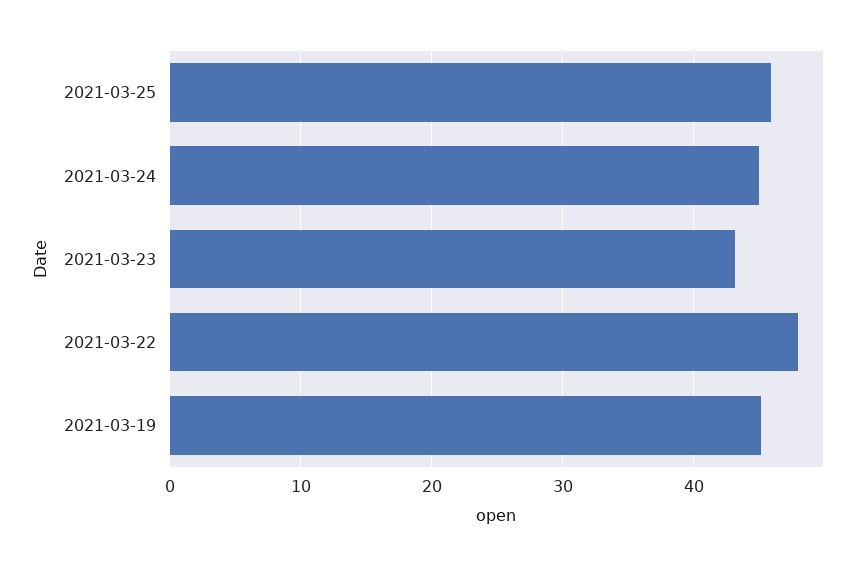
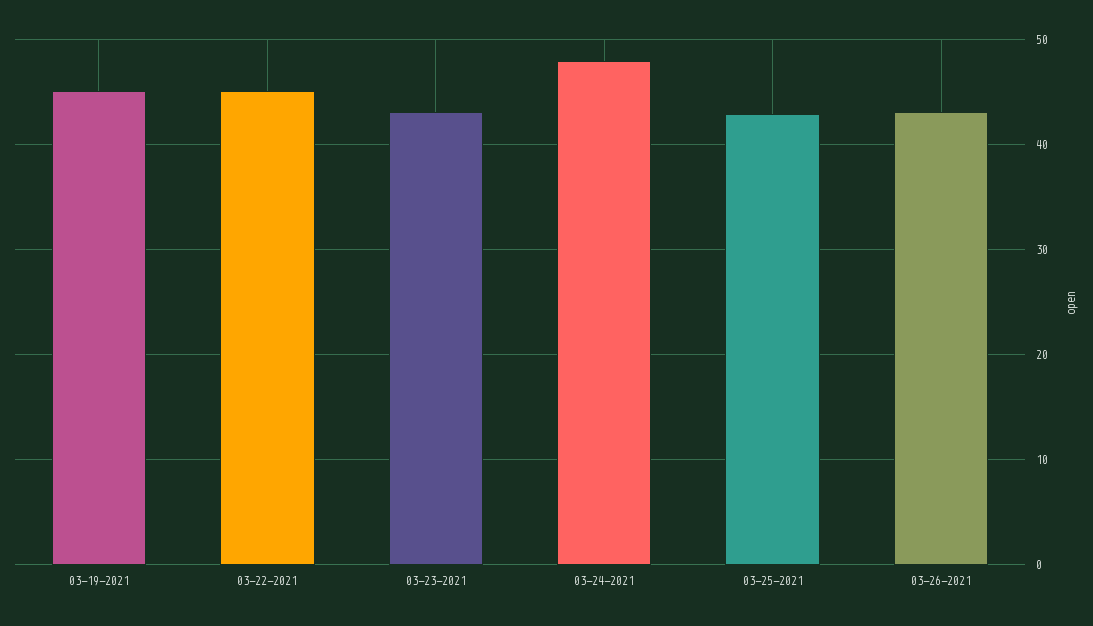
2021-03-25: 46 -> 43
2021-03-24: 45 -> 48
2021-03-22: 48 -> 45
03-26-2021: none -> 43

